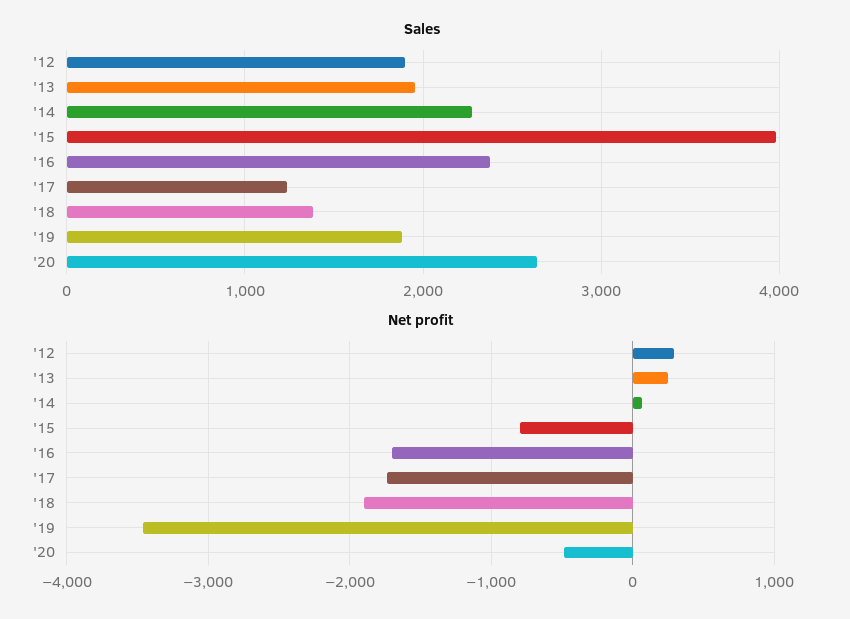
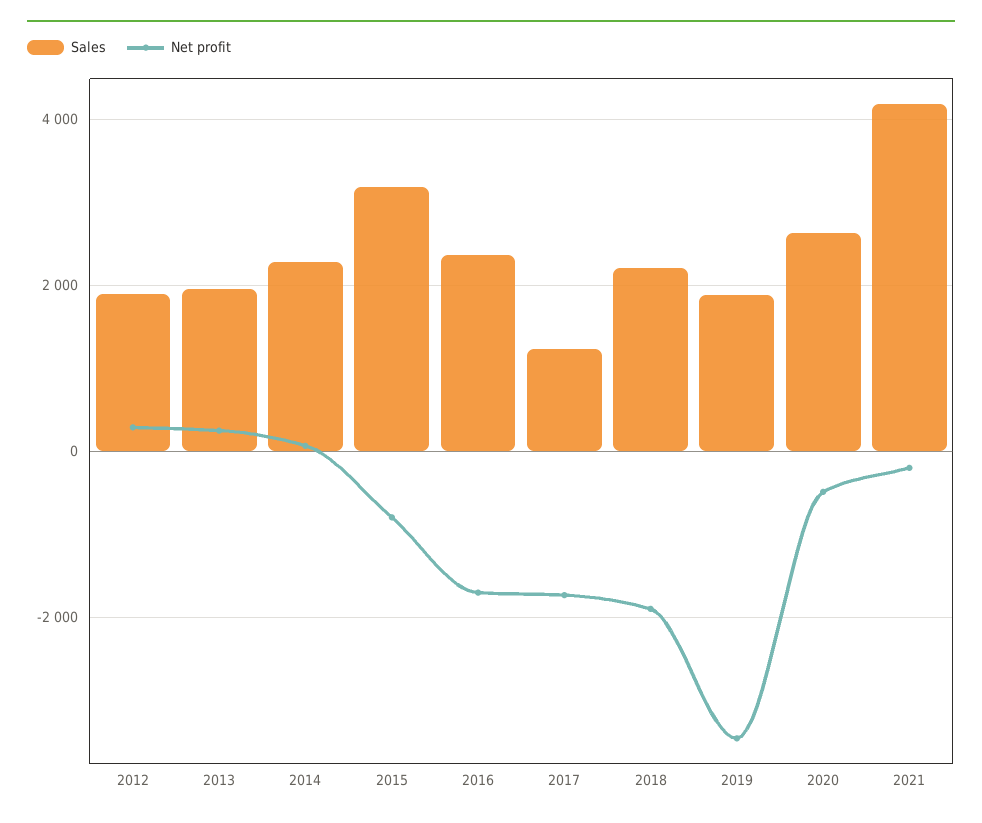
Sales, '15: 4000 -> 3200
Sales, '18: 1400 -> 2200
Sales, 2021: none -> 4200
Net profit, 2021: none -> -200

